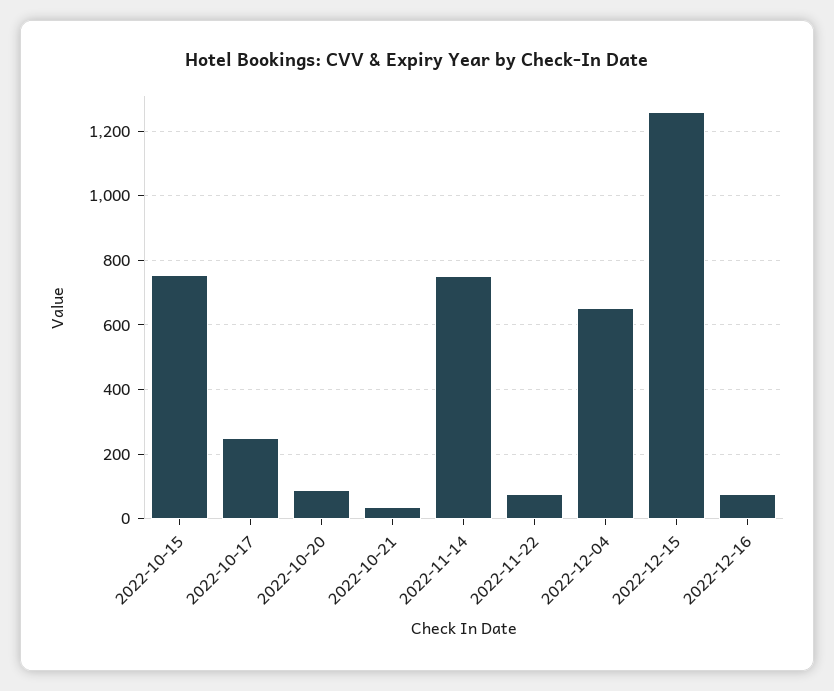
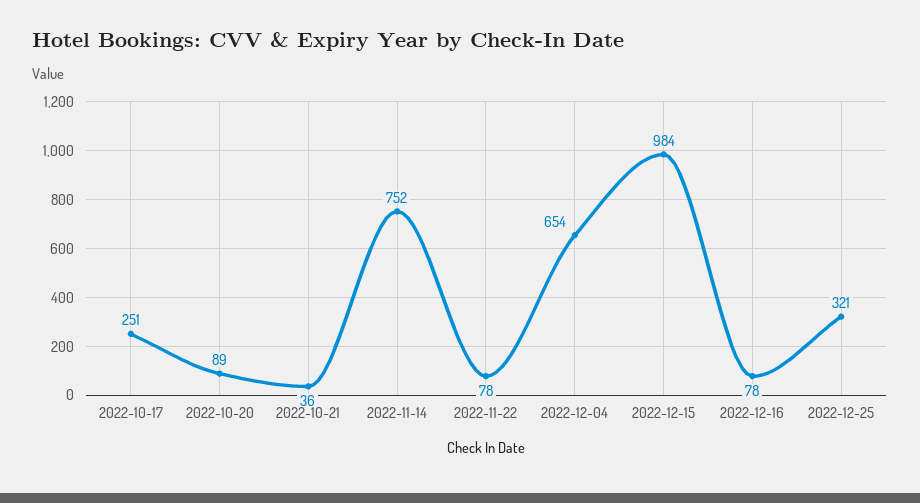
2022-10-15: 760 -> none
2022-12-15: 1260 -> 984
2022-12-25: none -> 321

